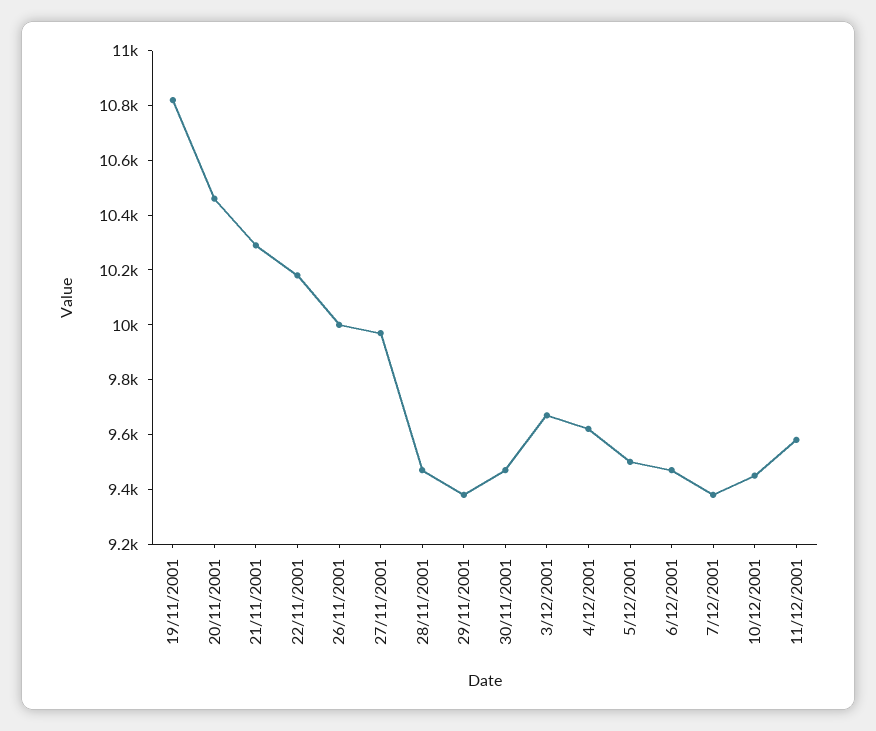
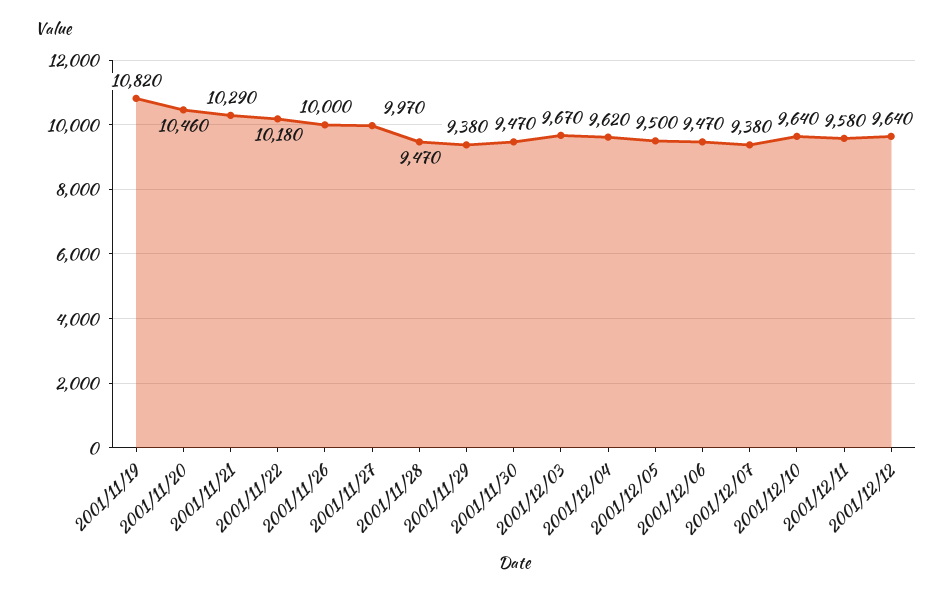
10/12/2001: 9450 -> 9640
2001/12/12: none -> 9640

